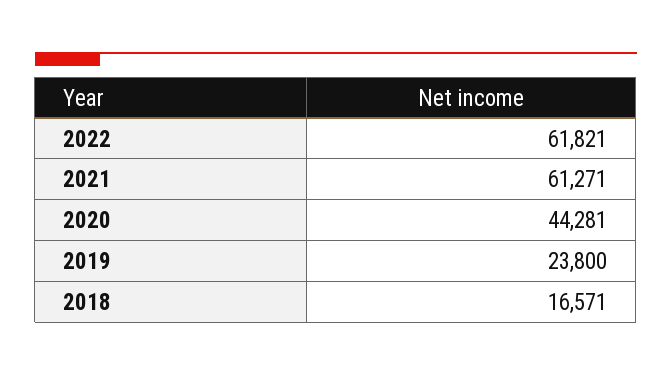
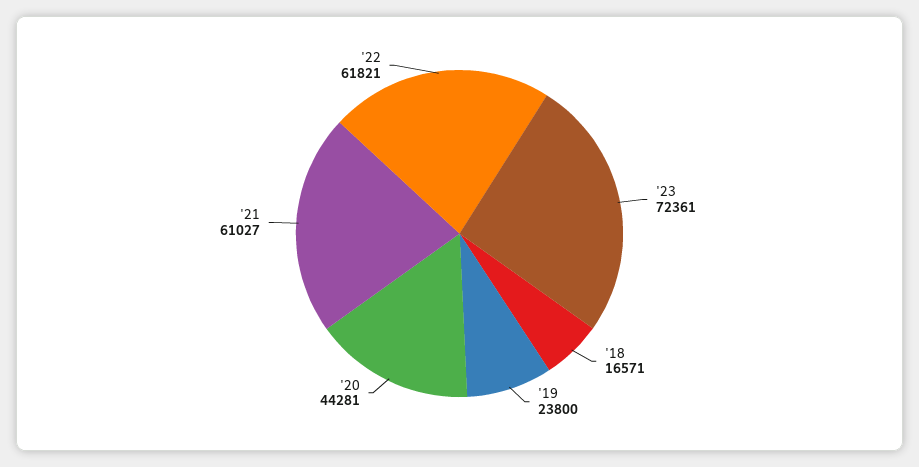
2021: 61271 -> 61027
'23: none -> 72361

